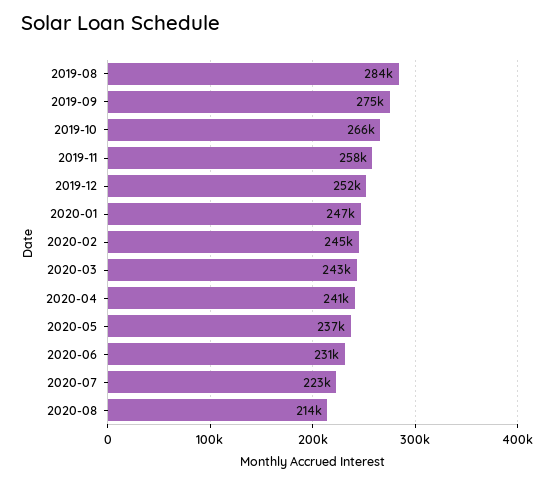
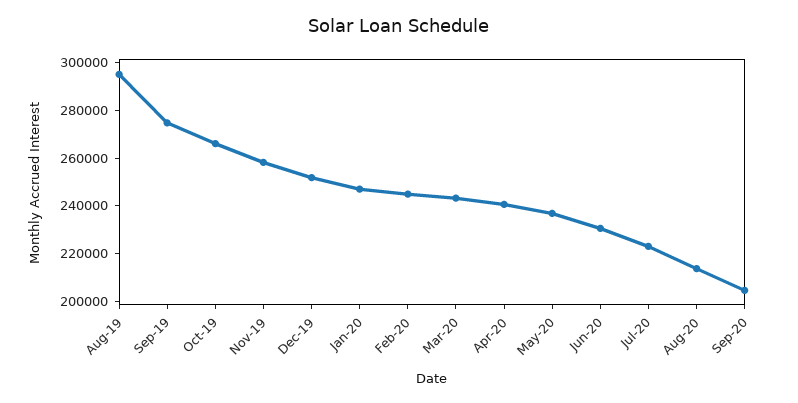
2019-08: 284000 -> 295000
Sep-20: none -> 205000

